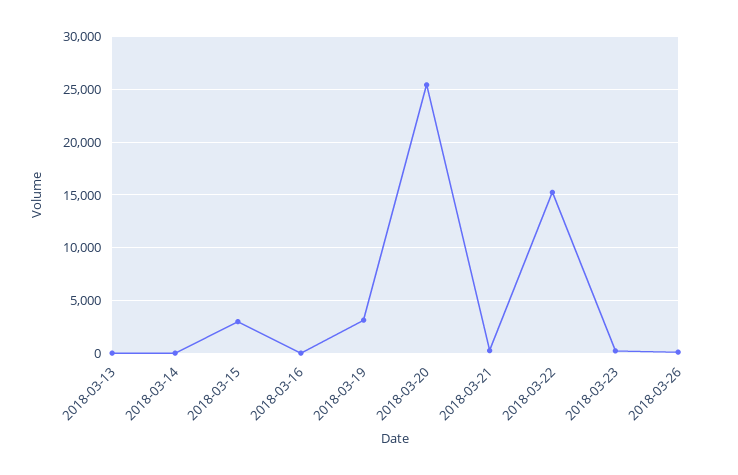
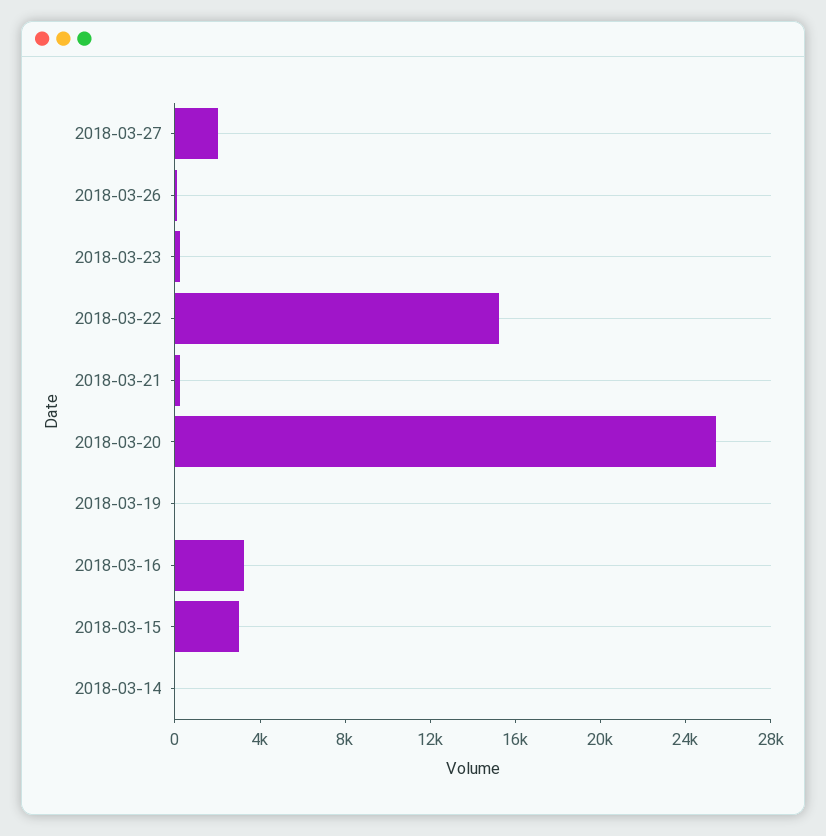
2018-03-13: 0 -> none
2018-03-16: 0 -> 3000
2018-03-19: 3000 -> 0
2018-03-27: none -> 2000

